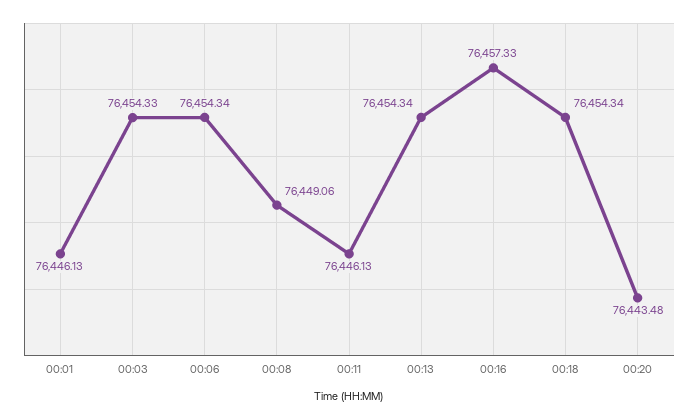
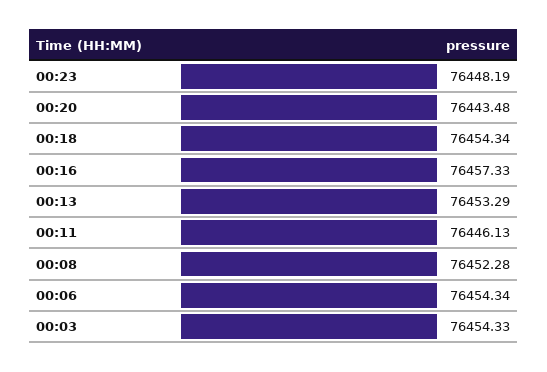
00:01: 76446.13 -> none
00:08: 76449.06 -> 76452.28
00:13: 76454.34 -> 76453.29
00:23: none -> 76448.19

